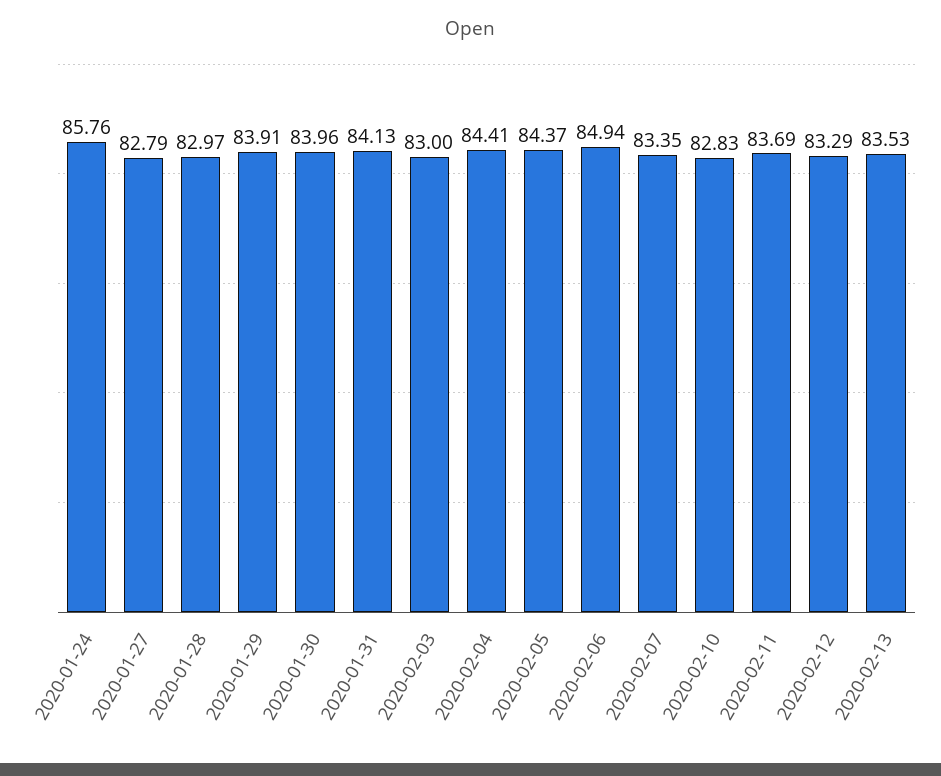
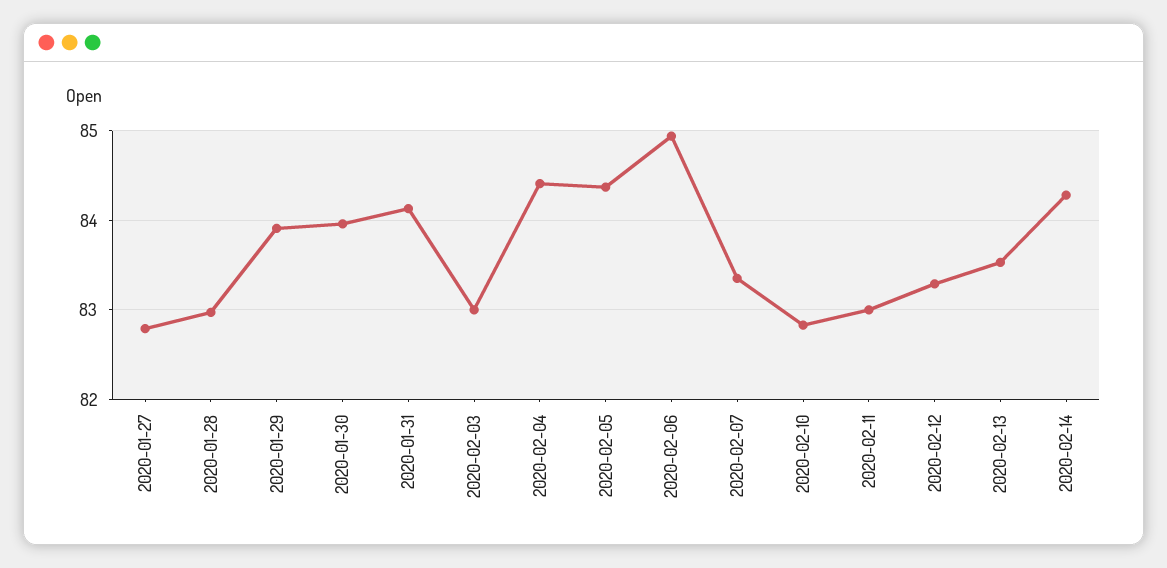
2020-01-24: 85.76 -> none
2020-02-11: 83.69 -> 83
2020-02-14: none -> 84.3

